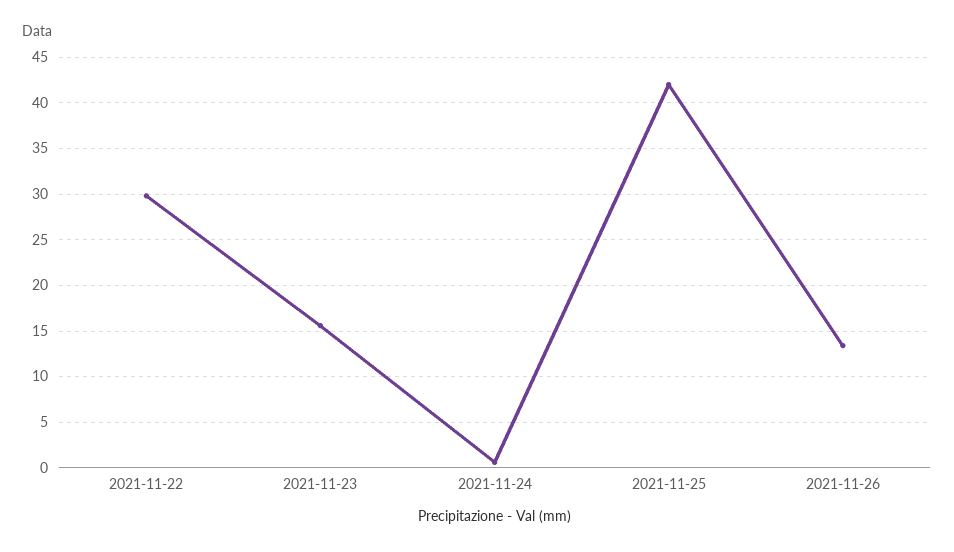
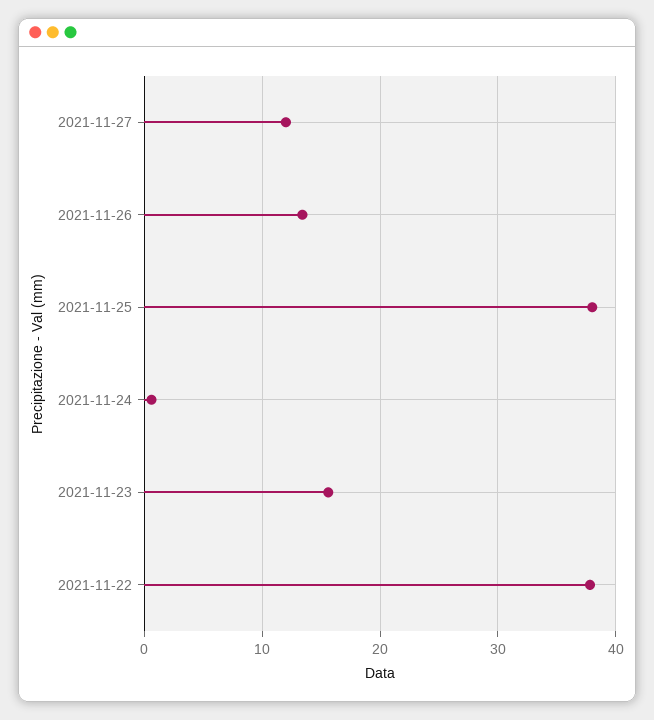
2021-11-22: 30 -> 38
2021-11-25: 42 -> 38
2021-11-27: none -> 12

